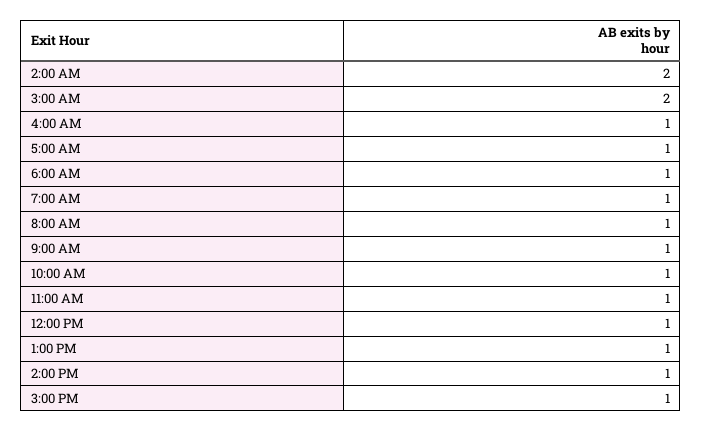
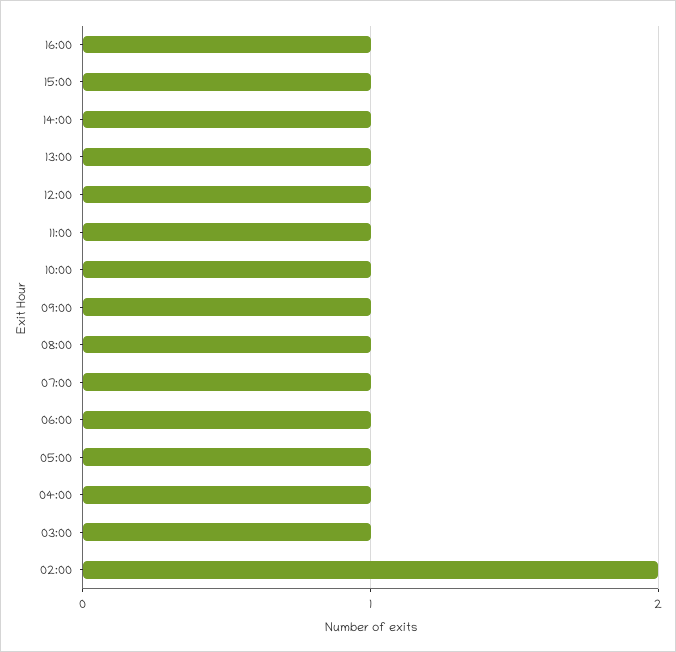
3:00 AM: 2 -> 1
16:00: none -> 1

